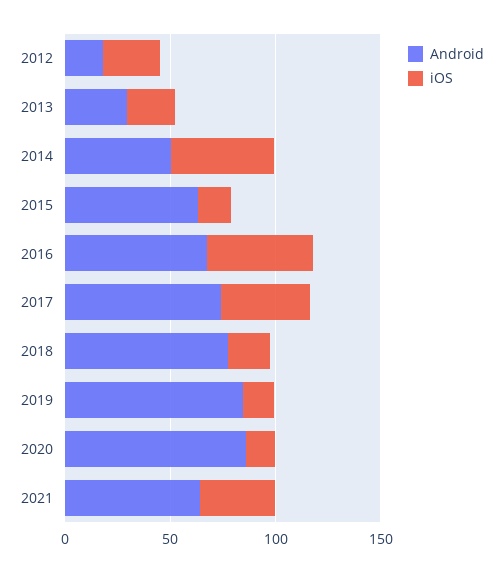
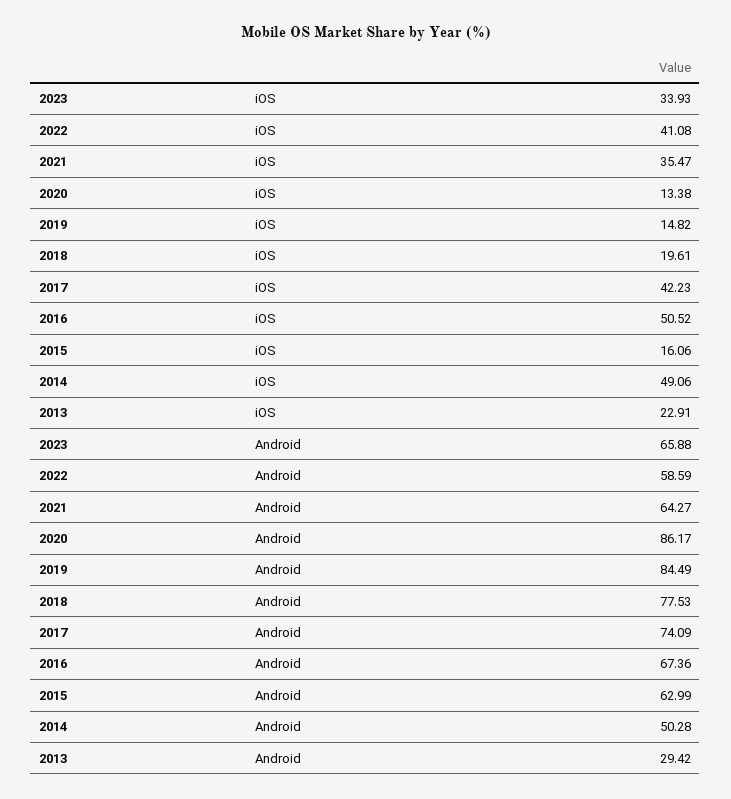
Android, 2012: 20 -> none
iOS, 2012: 30 -> none
iOS, 2023: none -> 33.93
iOS, 2022: none -> 41.08
Android, 2023: none -> 65.88
Android, 2022: none -> 58.59

